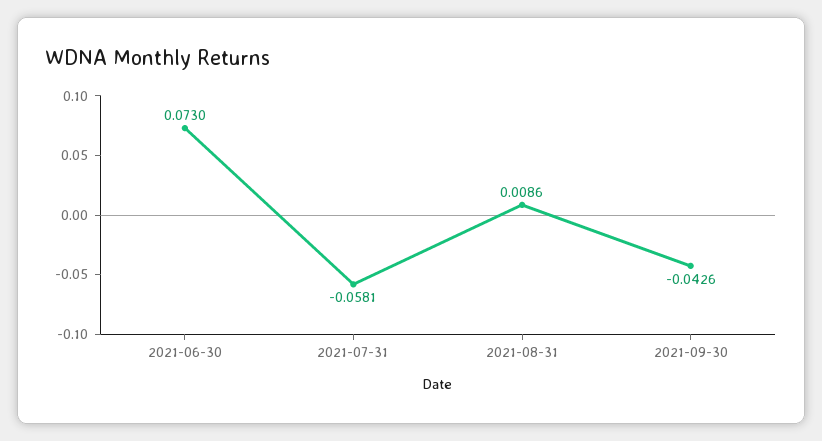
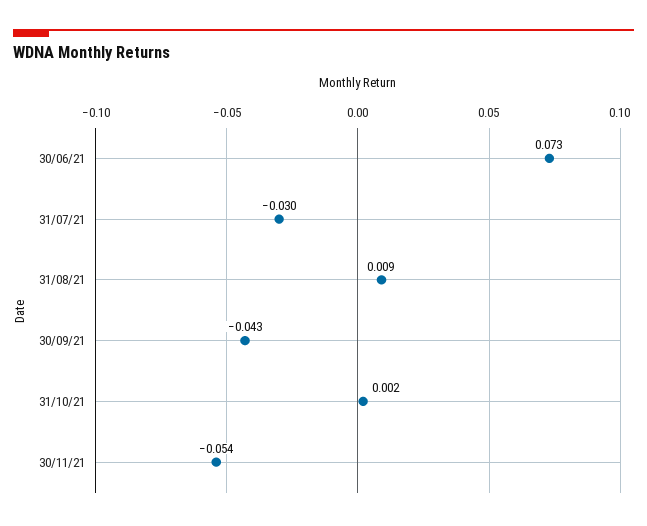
2021-07-31: -0.0581 -> -0.03
31/10/21: none -> 0.002
30/11/21: none -> -0.054

